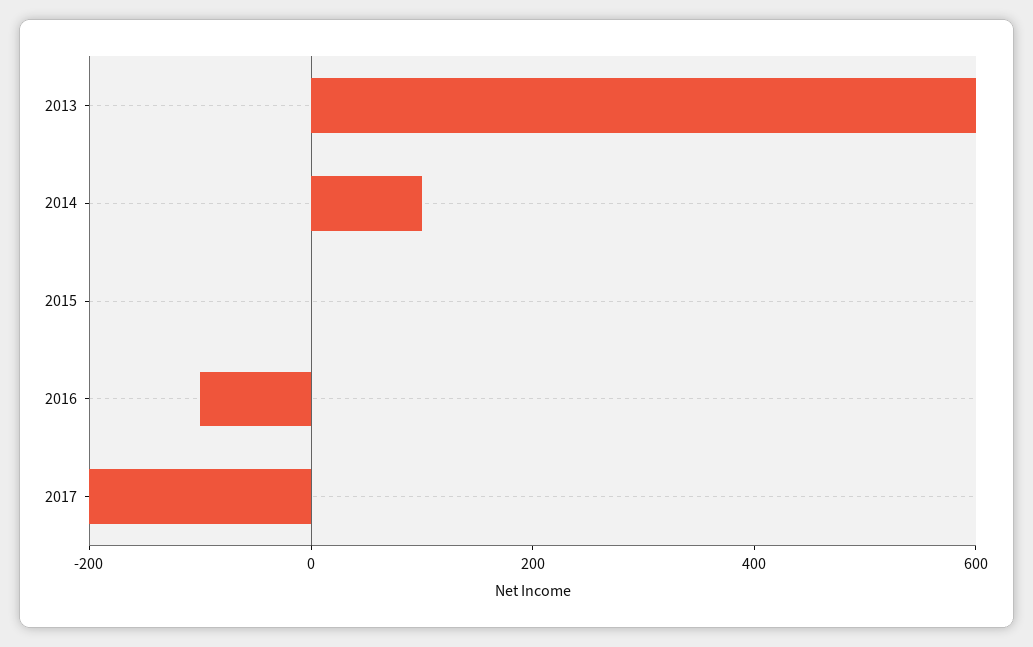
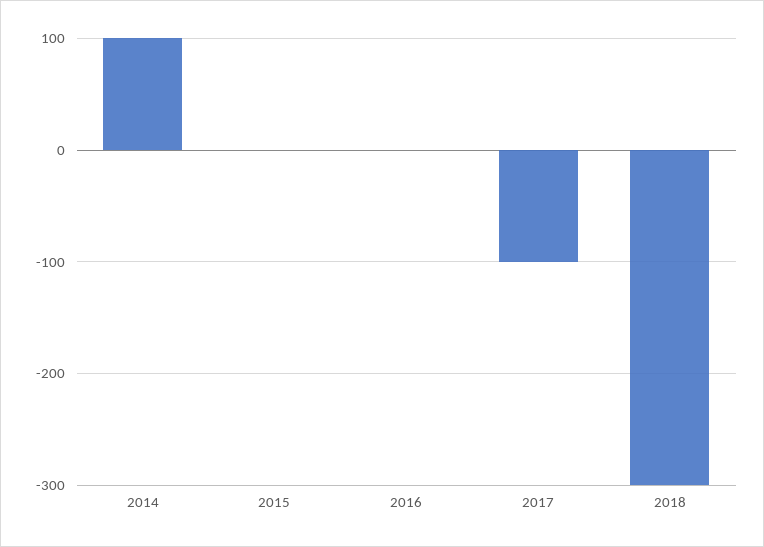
2013: 600 -> none
2016: -100 -> 0
2017: -200 -> -100
2018: none -> -300

